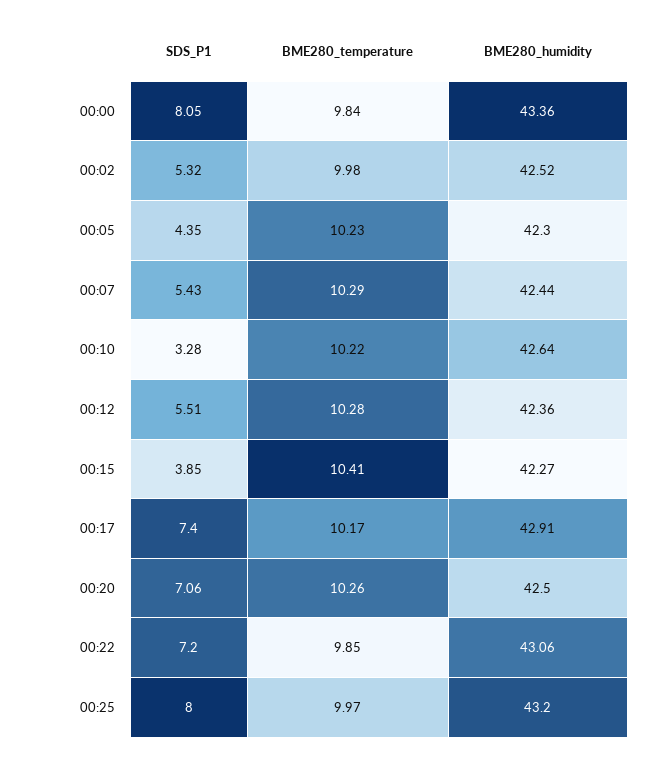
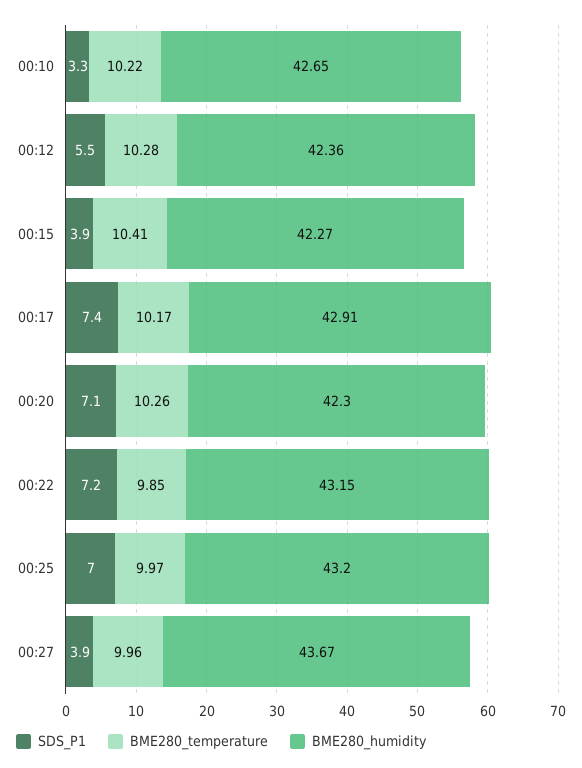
SDS_P1, 00:00: 8.05 -> none
BME280_temperature, 00:00: 9.84 -> none
BME280_humidity, 00:00: 43.36 -> none
SDS_P1, 00:02: 5.32 -> none
BME280_temperature, 00:02: 9.98 -> none
BME280_humidity, 00:02: 42.52 -> none
SDS_P1, 00:05: 4.35 -> none
BME280_temperature, 00:05: 10.23 -> none
BME280_humidity, 00:05: 42.3 -> none
SDS_P1, 00:07: 5.43 -> none
BME280_temperature, 00:07: 10.29 -> none
BME280_humidity, 00:07: 42.44 -> none
BME280_humidity, 00:10: 42.64 -> 42.65
BME280_humidity, 00:20: 42.5 -> 42.3
BME280_humidity, 00:22: 43.06 -> 43.15
SDS_P1, 00:25: 8 -> 7
SDS_P1, 00:27: none -> 3.9
BME280_temperature, 00:27: none -> 9.96
BME280_humidity, 00:27: none -> 43.67

